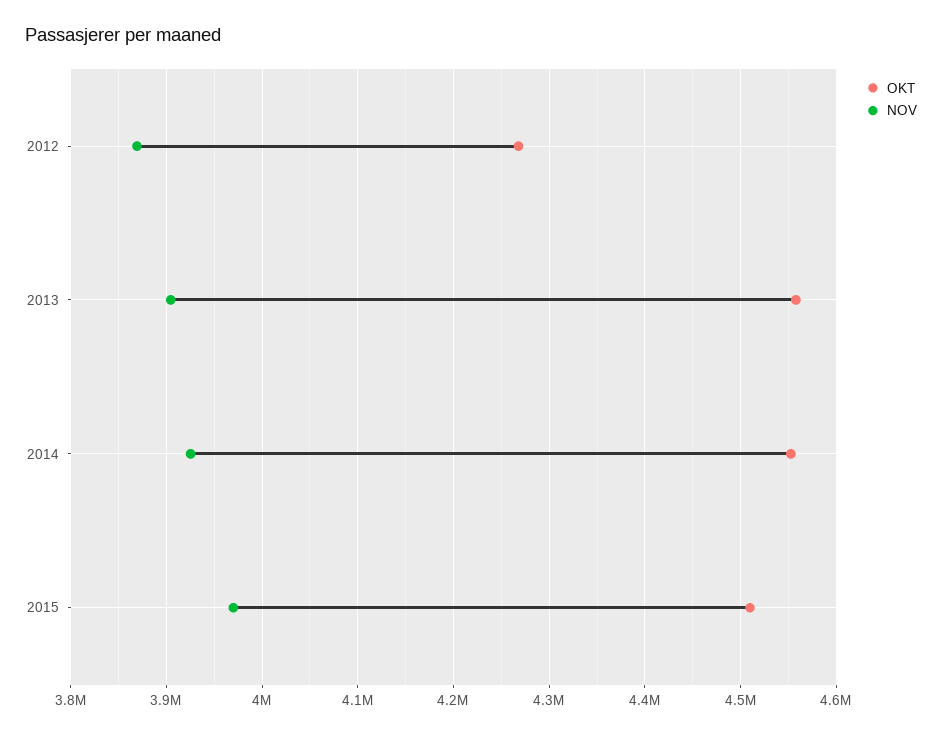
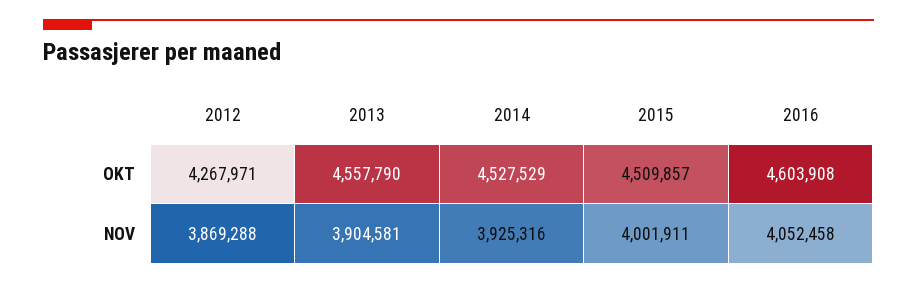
OKT, 2014: 4550000 -> 4527529
NOV, 2015: 3970000 -> 4001911
OKT, 2016: none -> 4603908
NOV, 2016: none -> 4052458

